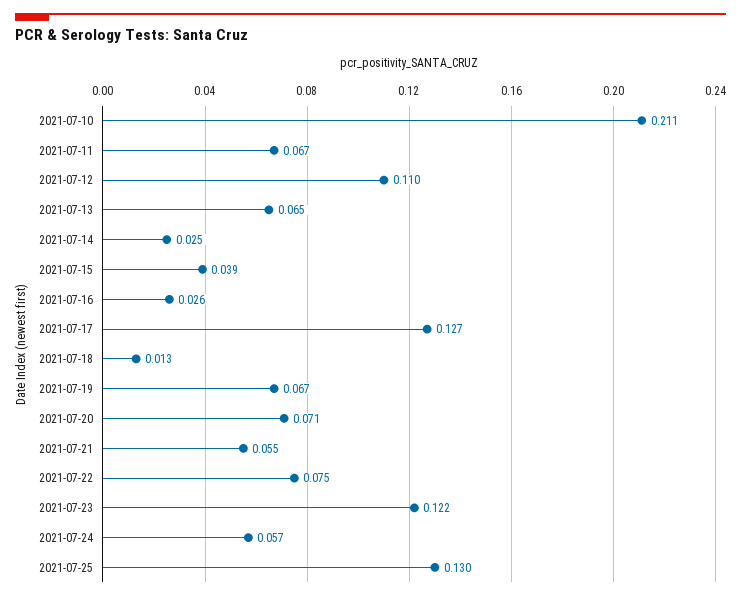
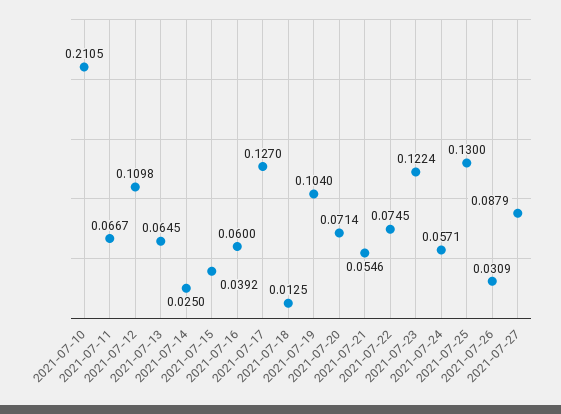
2021-07-16: 0.026 -> 0.06
2021-07-19: 0.067 -> 0.104
2021-07-26: none -> 0.0309
2021-07-27: none -> 0.0879

